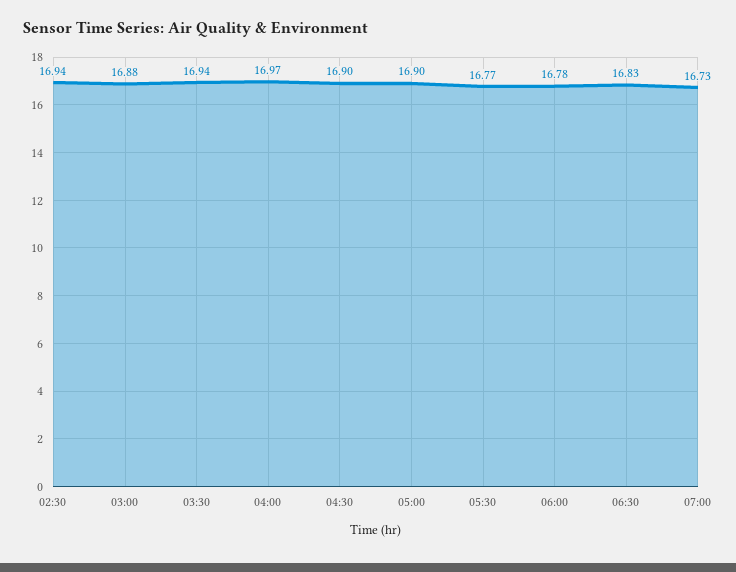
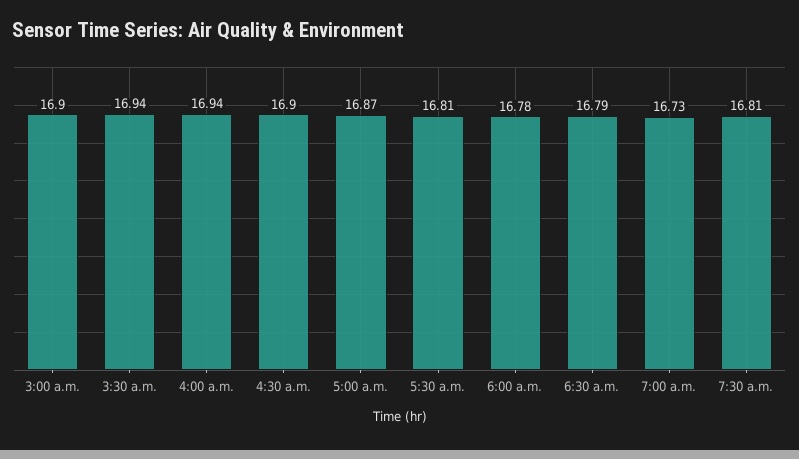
02:30: 16.94 -> none
03:00: 16.88 -> 16.9
04:00: 16.97 -> 16.94
05:00: 16.9 -> 16.87
05:30: 16.77 -> 16.81
06:30: 16.83 -> 16.79
7:30 a.m.: none -> 16.81

